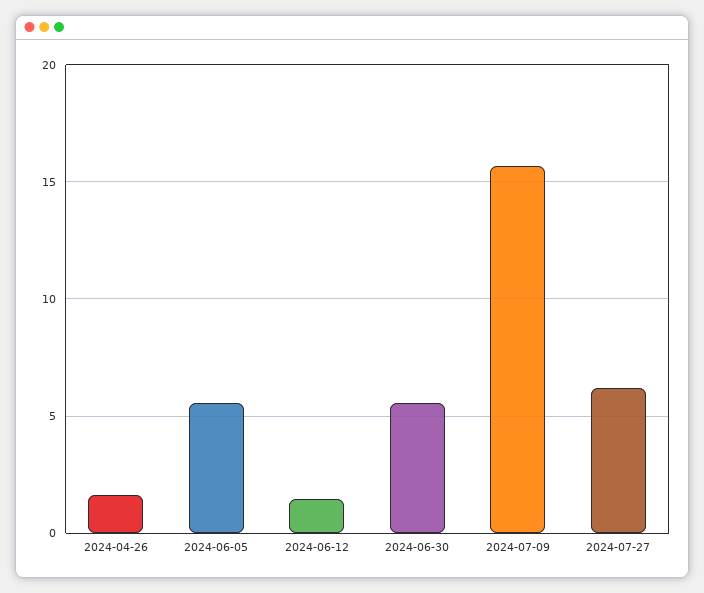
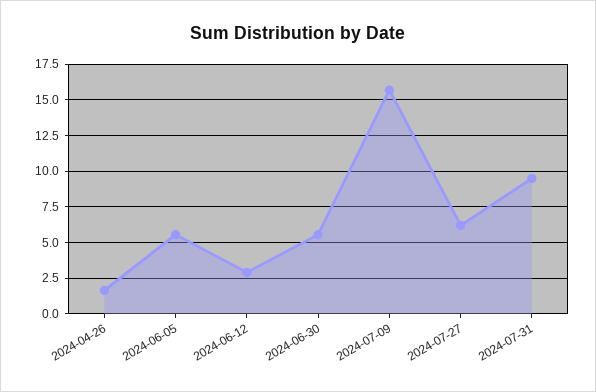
2024-06-12: 1.5 -> 3
2024-07-31: none -> 9.5

